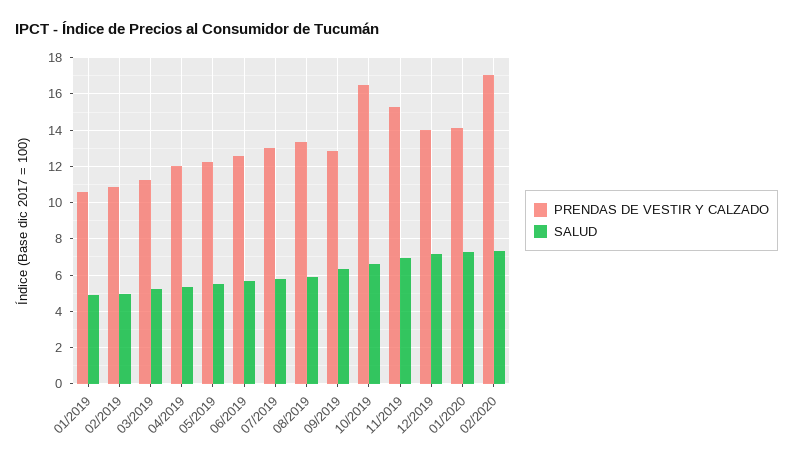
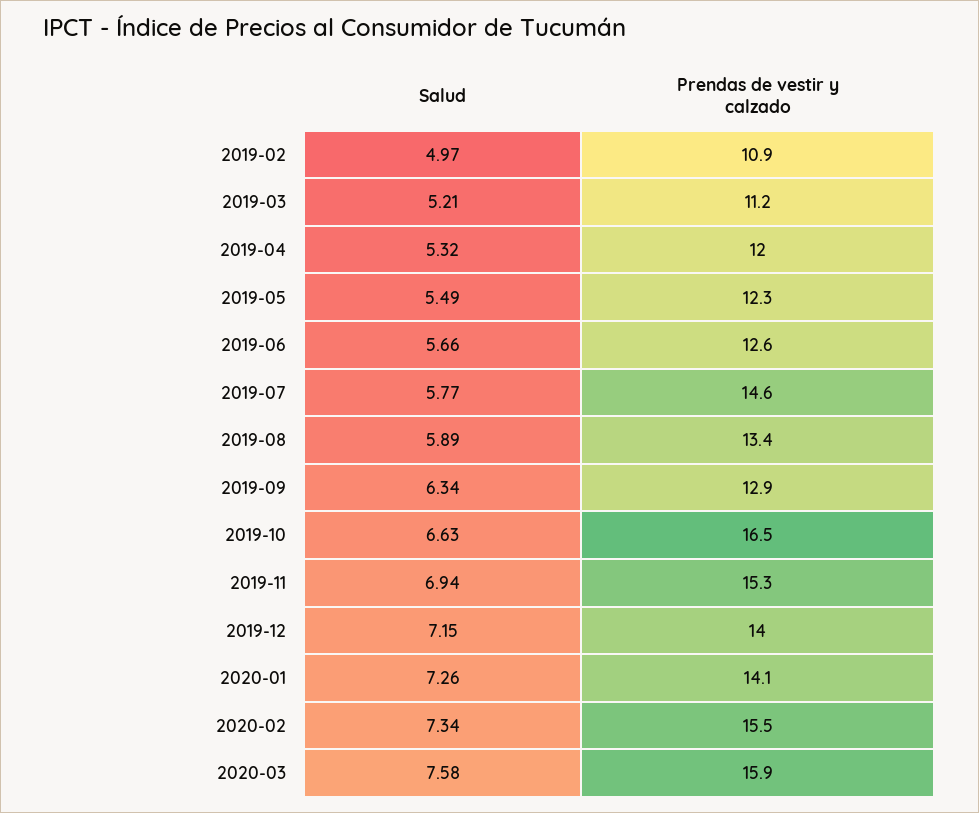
PRENDAS DE VESTIR Y CALZADO, 01/2019: 10.5 -> none
SALUD, 01/2019: 5 -> none
PRENDAS DE VESTIR Y CALZADO, 07/2019: 13 -> 14.6
PRENDAS DE VESTIR Y CALZADO, 02/2020: 17 -> 15.5
SALUD, 2020-03: none -> 7.58
PRENDAS DE VESTIR Y CALZADO, 2020-03: none -> 15.9

